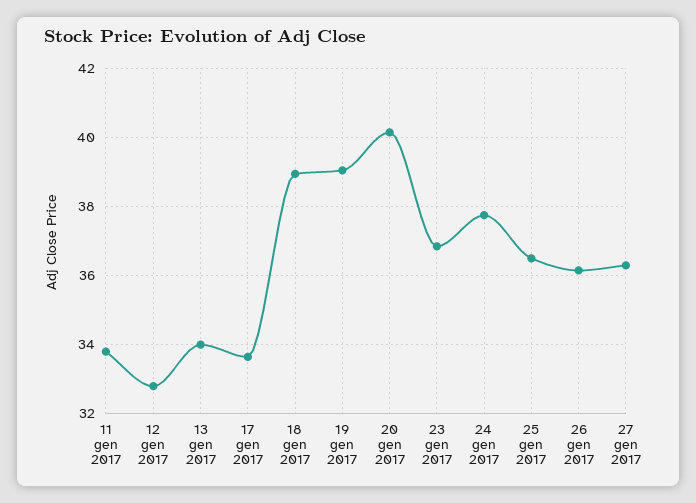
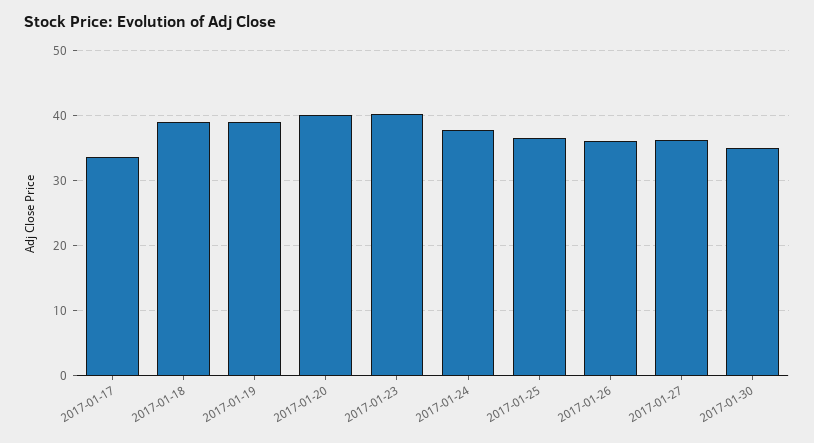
11 gen 2017: 33.8 -> none
12 gen 2017: 32.8 -> none
13 gen 2017: 34 -> none
23 gen 2017: 36.8 -> 40
2017-01-30: none -> 35

